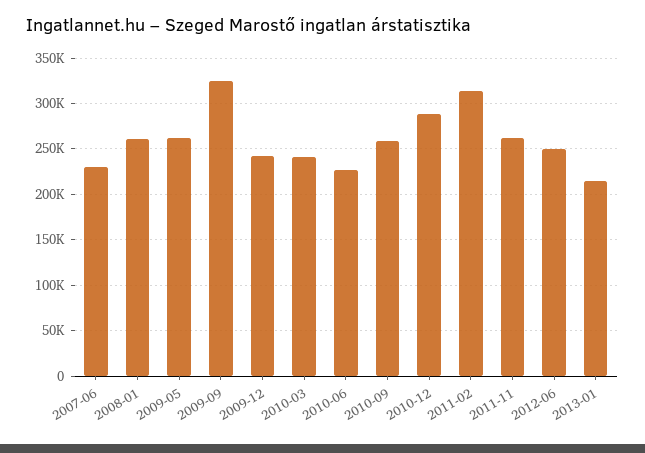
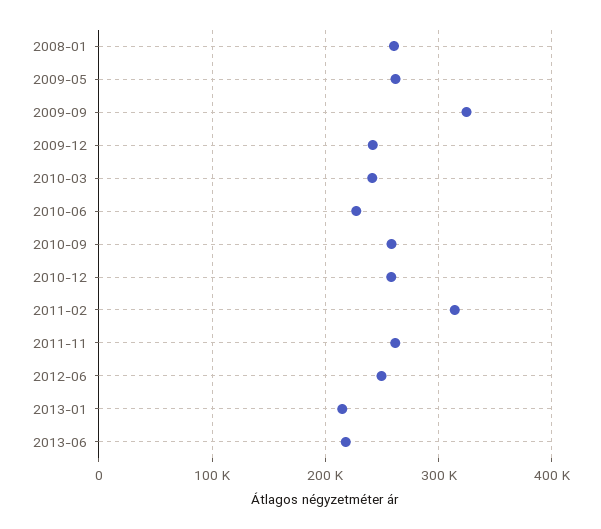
2007-06: 230000 -> none
2010-12: 290000 -> 260000
2013-06: none -> 220000

